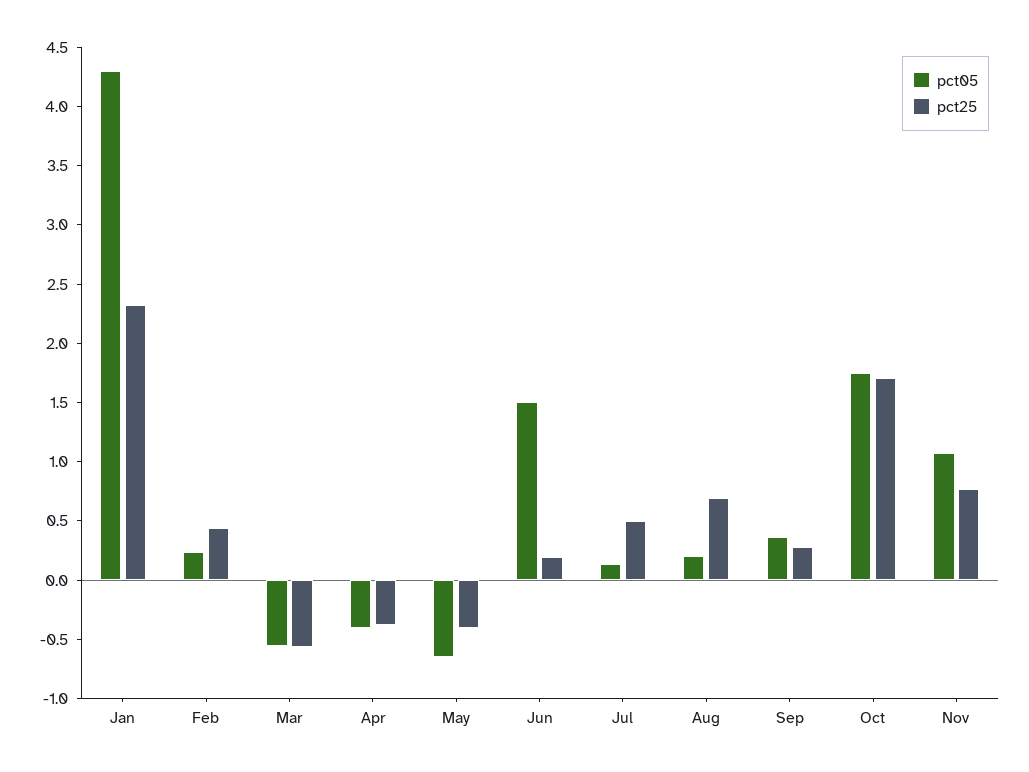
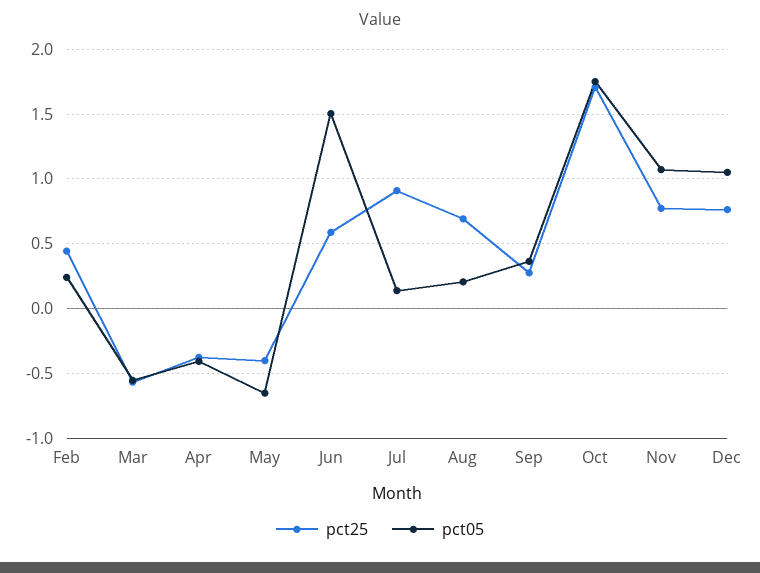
pct05, Jan: 4.3 -> none
pct25, Jan: 2.3 -> none
pct25, Jun: 0.2 -> 0.6
pct25, Jul: 0.5 -> 0.9
pct25, Dec: none -> 0.75
pct05, Dec: none -> 1.05

